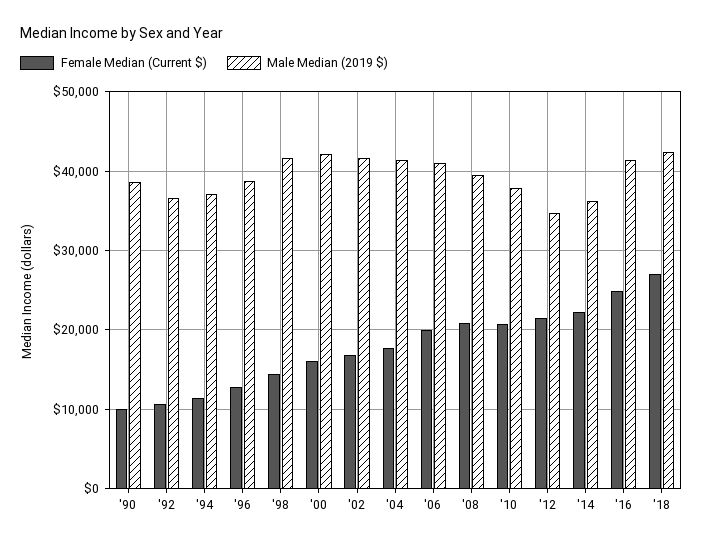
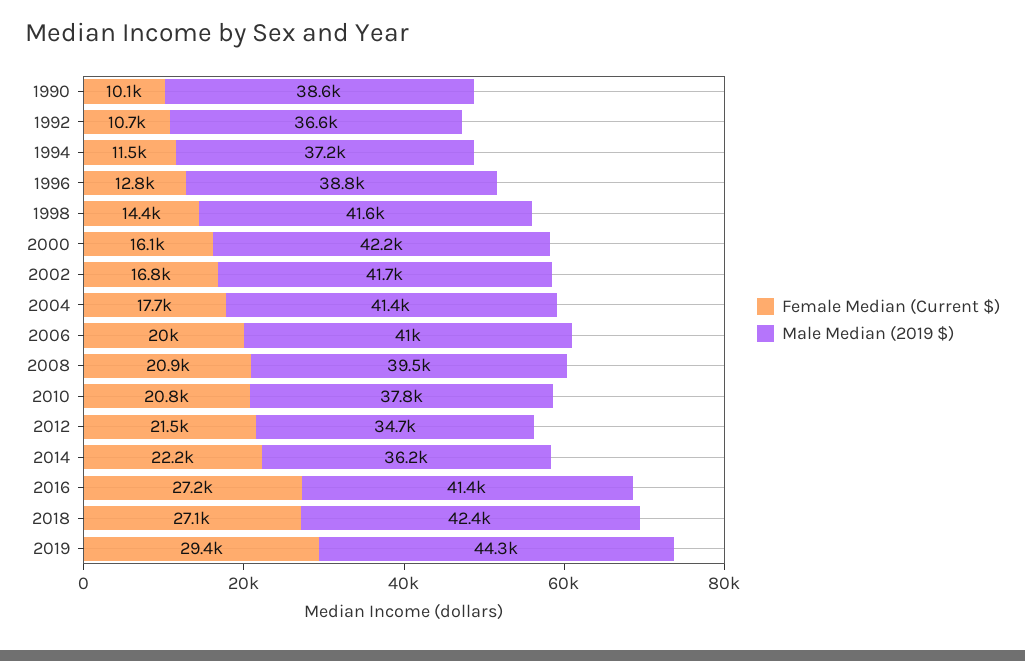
Female Median (Current $), '16: 25000 -> 27200
Female Median (Current $), 2019: none -> 29400
Male Median (2019 $), 2019: none -> 44300

